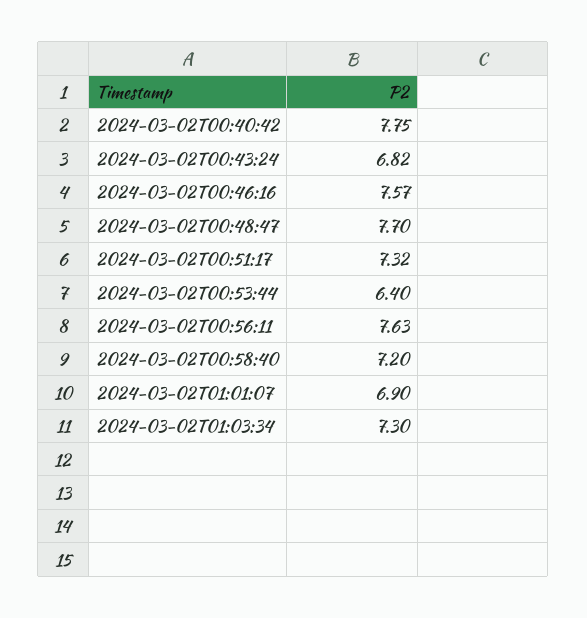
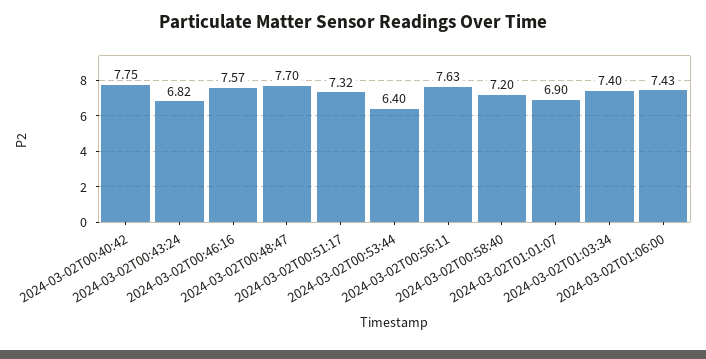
2024-03-02T01:03:34: 7.3 -> 7.4
2024-03-02T01:06:00: none -> 7.43

